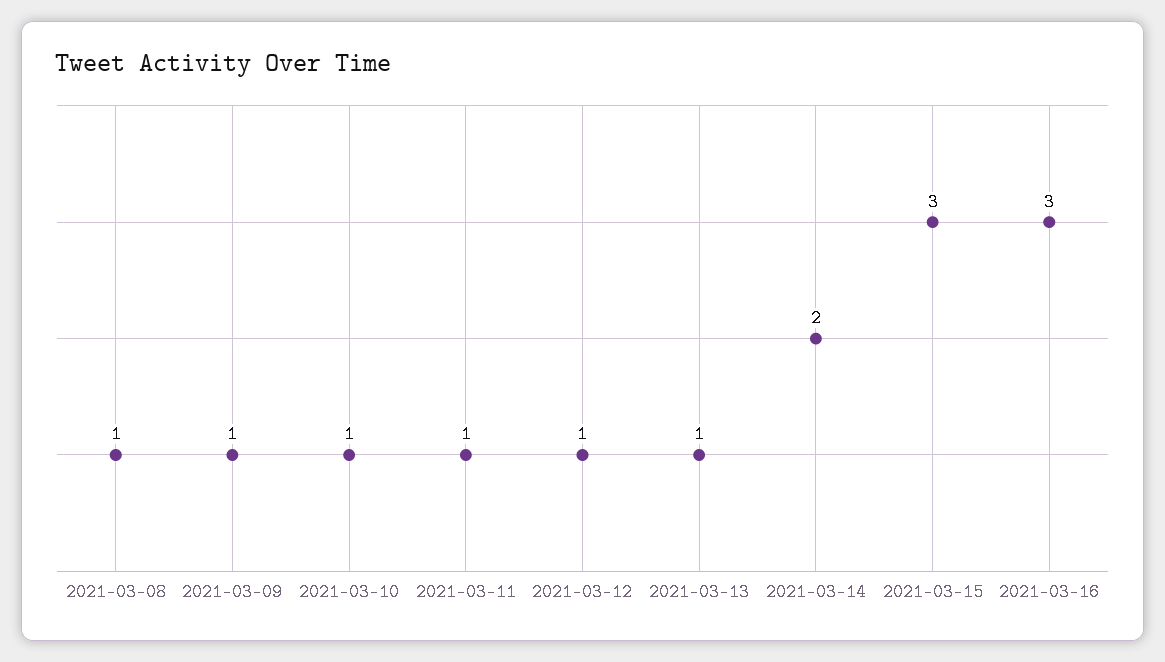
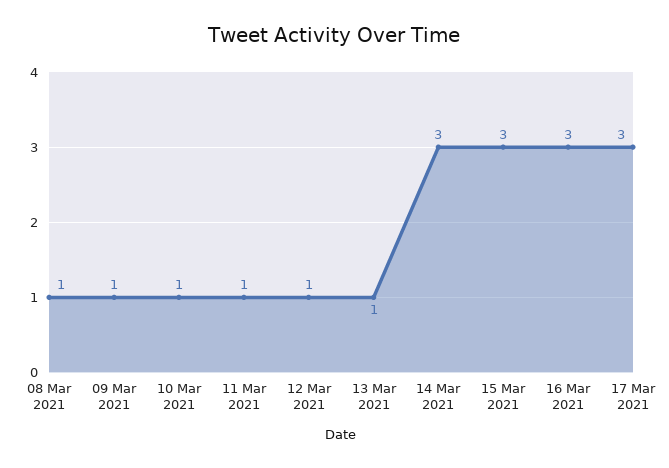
2021-03-14: 2 -> 3
17 Mar 2021: none -> 3

